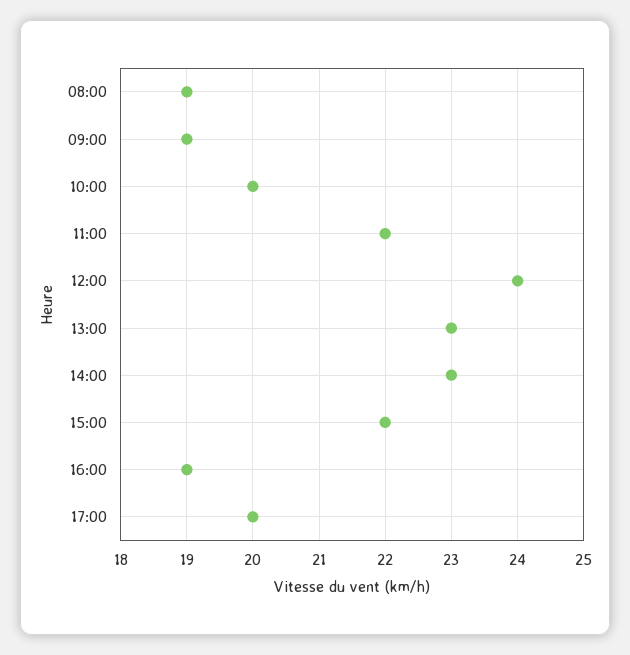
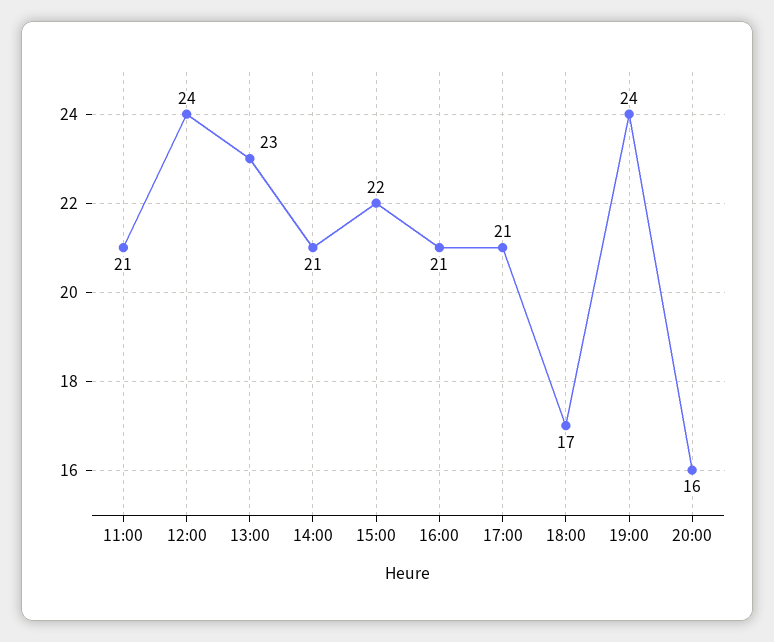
08:00: 19 -> none
09:00: 19 -> none
10:00: 20 -> none
11:00: 22 -> 21
14:00: 23 -> 21
16:00: 19 -> 21
17:00: 20 -> 21
18:00: none -> 17
19:00: none -> 24
20:00: none -> 16

